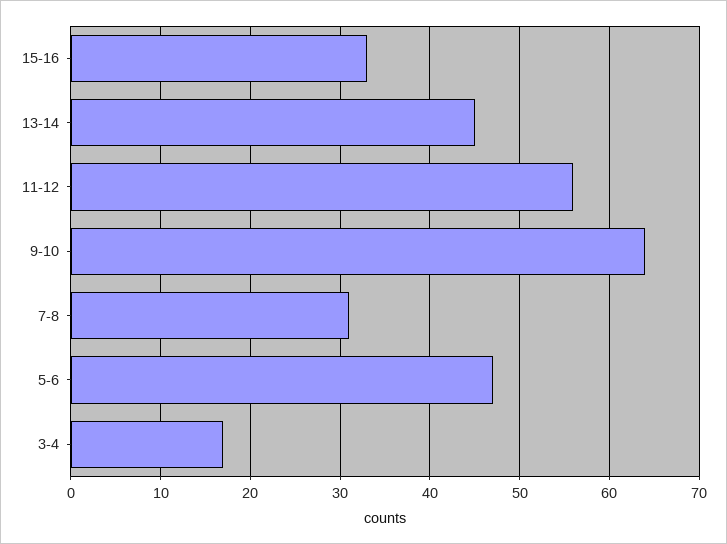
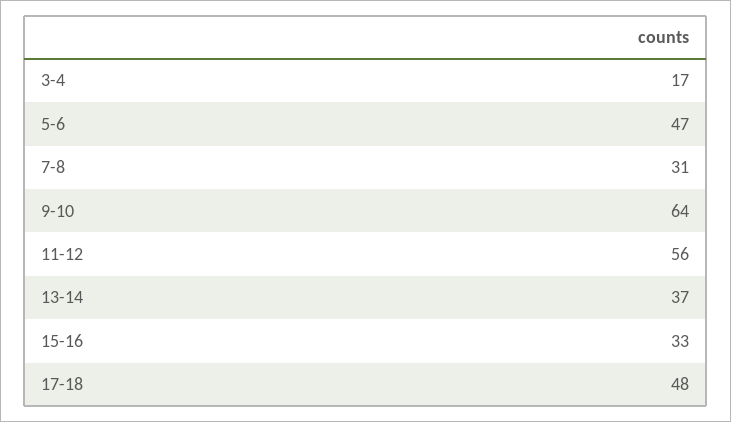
13-14: 45 -> 37
17-18: none -> 48

